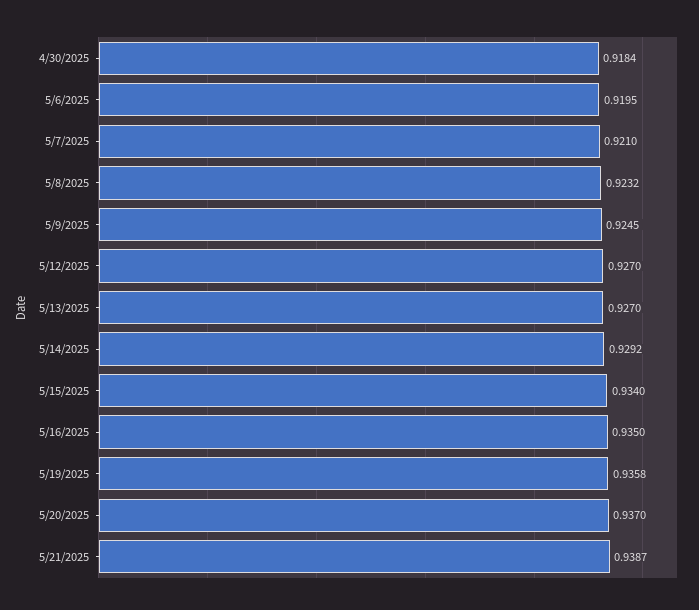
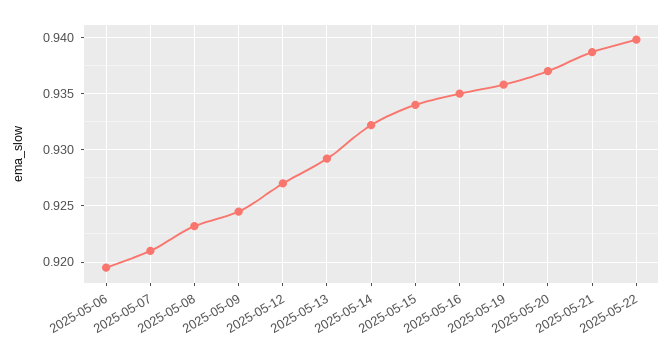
4/30/2025: 0.9184 -> none
5/13/2025: 0.927 -> 0.929
5/14/2025: 0.9292 -> 0.932
2025-05-22: none -> 0.94

